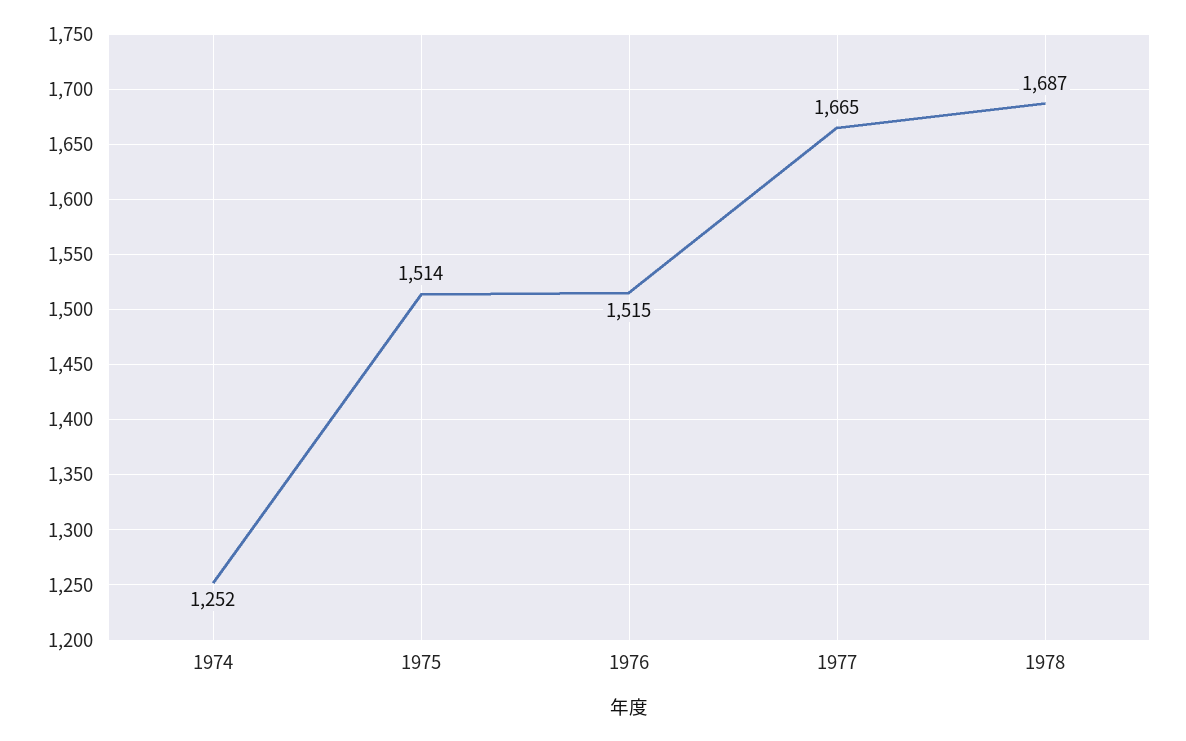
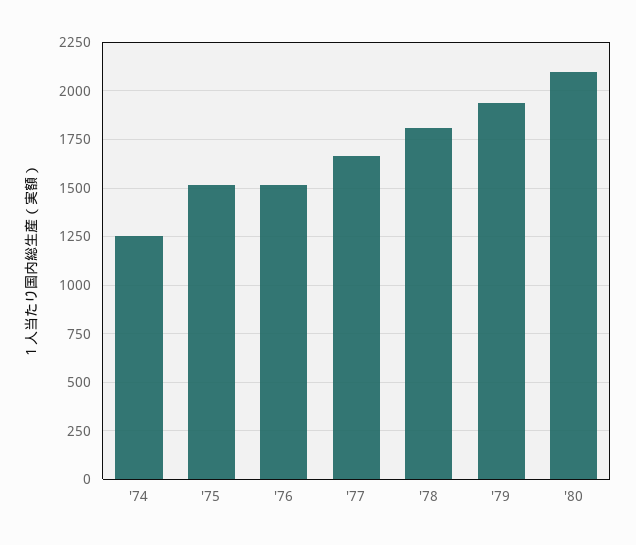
1978: 1687 -> 1800
'79: none -> 1950
'80: none -> 2100

